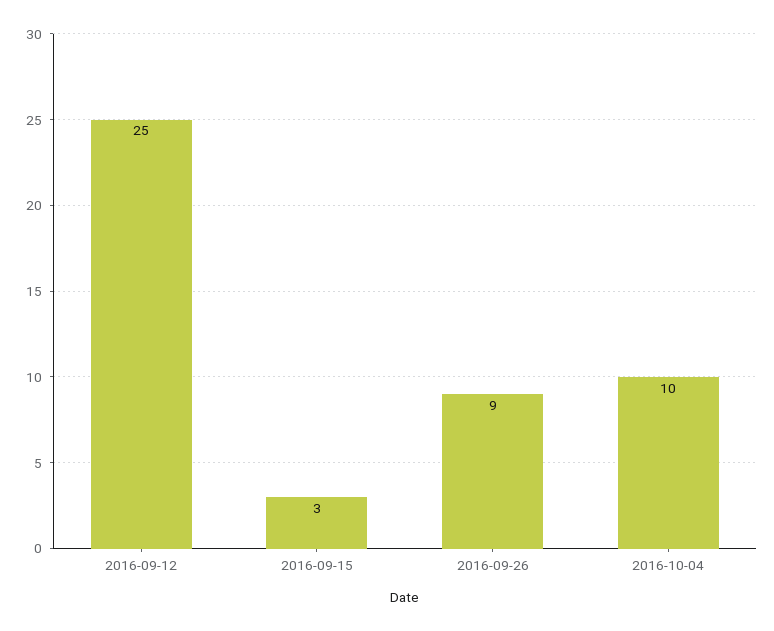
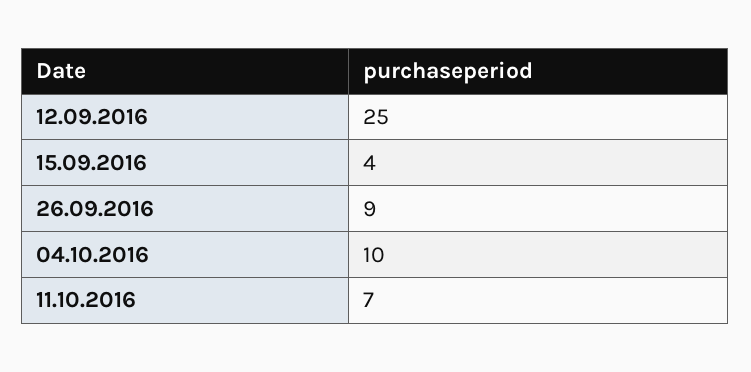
2016-09-15: 3 -> 4
11.10.2016: none -> 7

